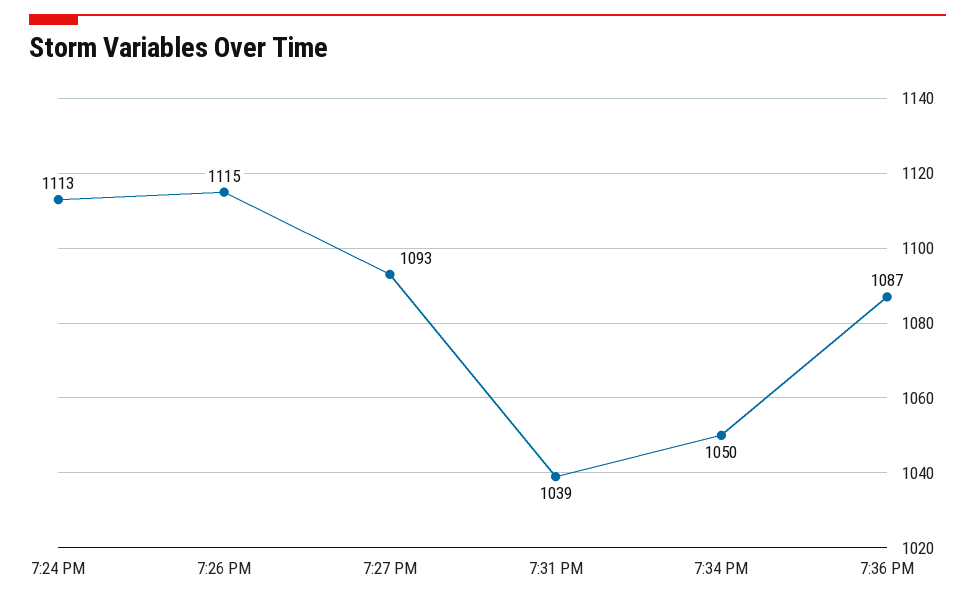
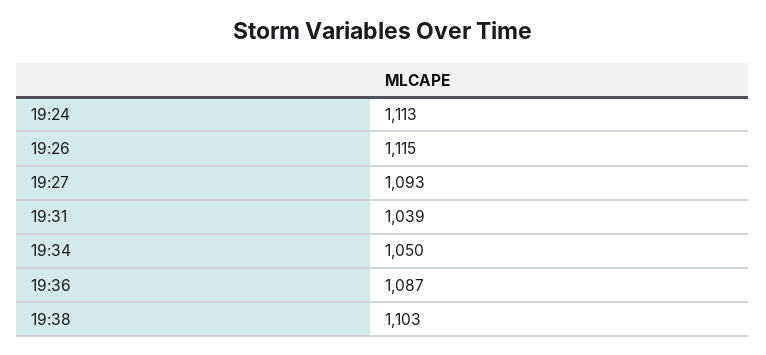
19:38: none -> 1103

